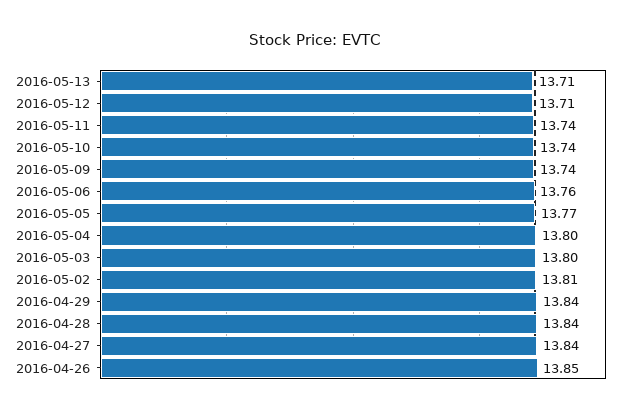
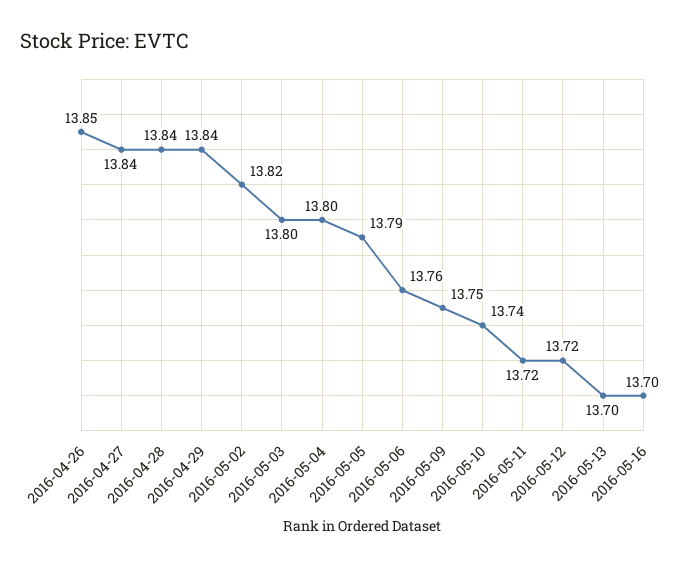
2016-05-13: 13.71 -> 13.7
2016-05-12: 13.71 -> 13.72
2016-05-11: 13.74 -> 13.72
2016-05-09: 13.74 -> 13.75
2016-05-05: 13.77 -> 13.79
2016-05-02: 13.81 -> 13.82
2016-05-16: none -> 13.7

